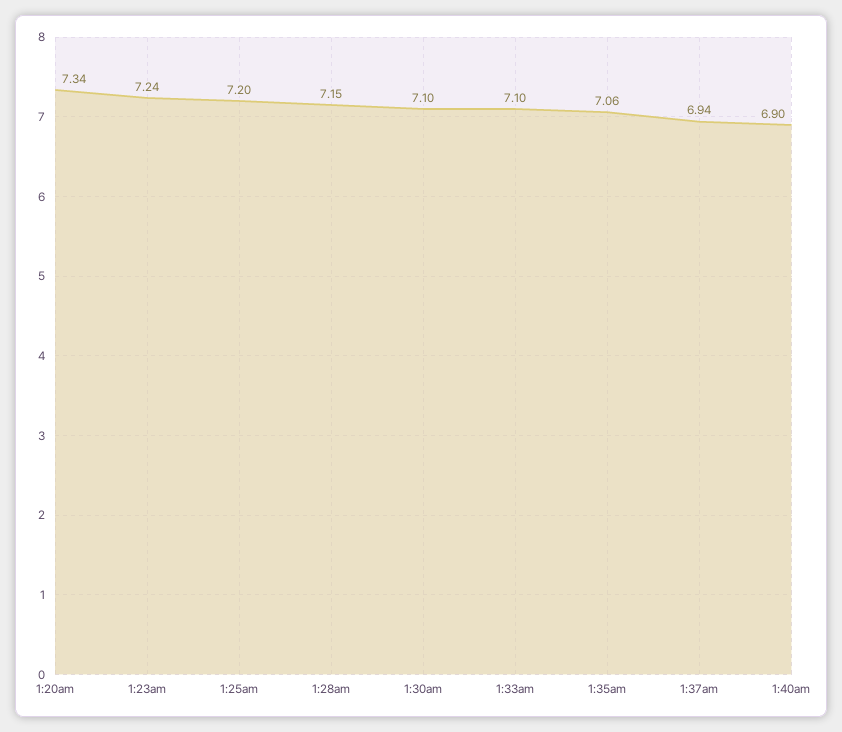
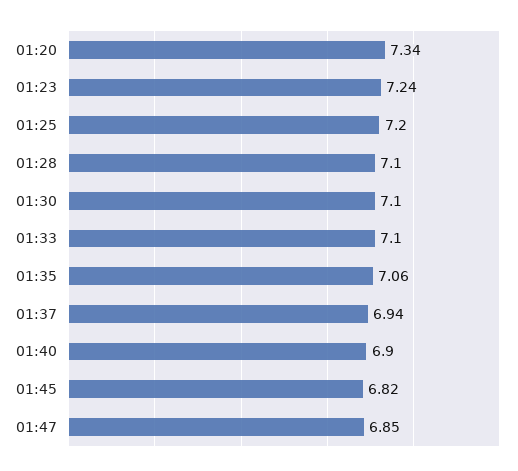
1:28am: 7.15 -> 7.1
01:45: none -> 6.82
01:47: none -> 6.85

